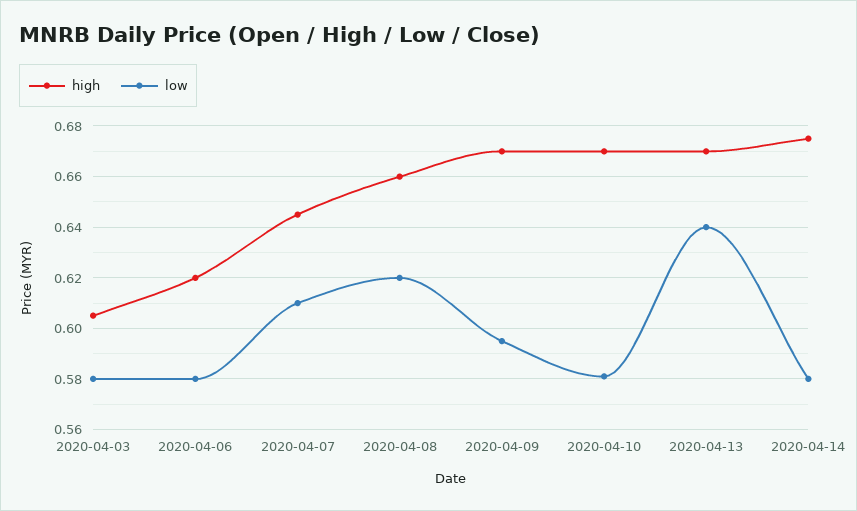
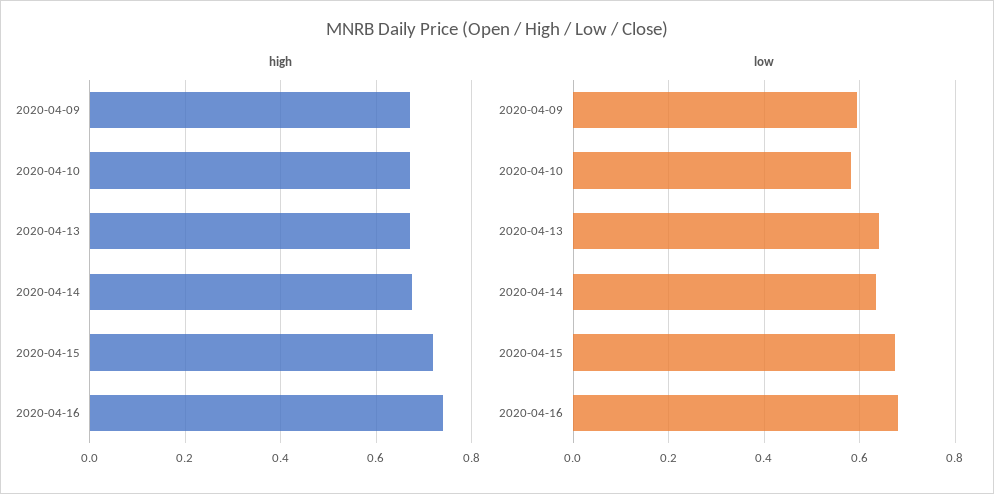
high, 2020-04-03: 0.605 -> none
low, 2020-04-03: 0.58 -> none
high, 2020-04-06: 0.62 -> none
low, 2020-04-06: 0.58 -> none
high, 2020-04-07: 0.645 -> none
low, 2020-04-07: 0.61 -> none
high, 2020-04-08: 0.66 -> none
low, 2020-04-08: 0.62 -> none
low, 2020-04-14: 0.58 -> 0.64
high, 2020-04-15: none -> 0.72
high, 2020-04-16: none -> 0.74
low, 2020-04-15: none -> 0.68
low, 2020-04-16: none -> 0.68

